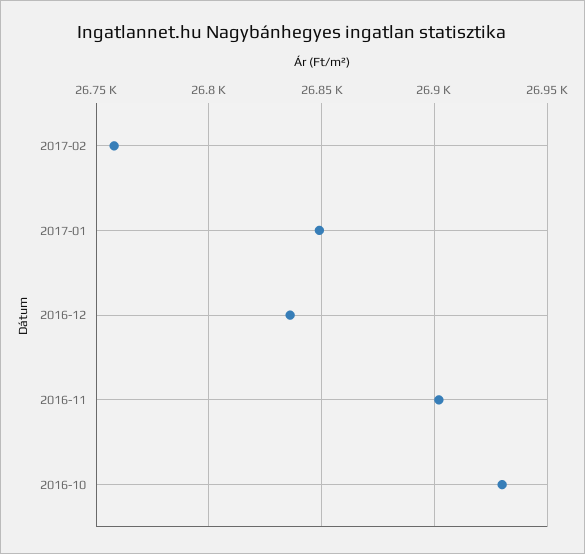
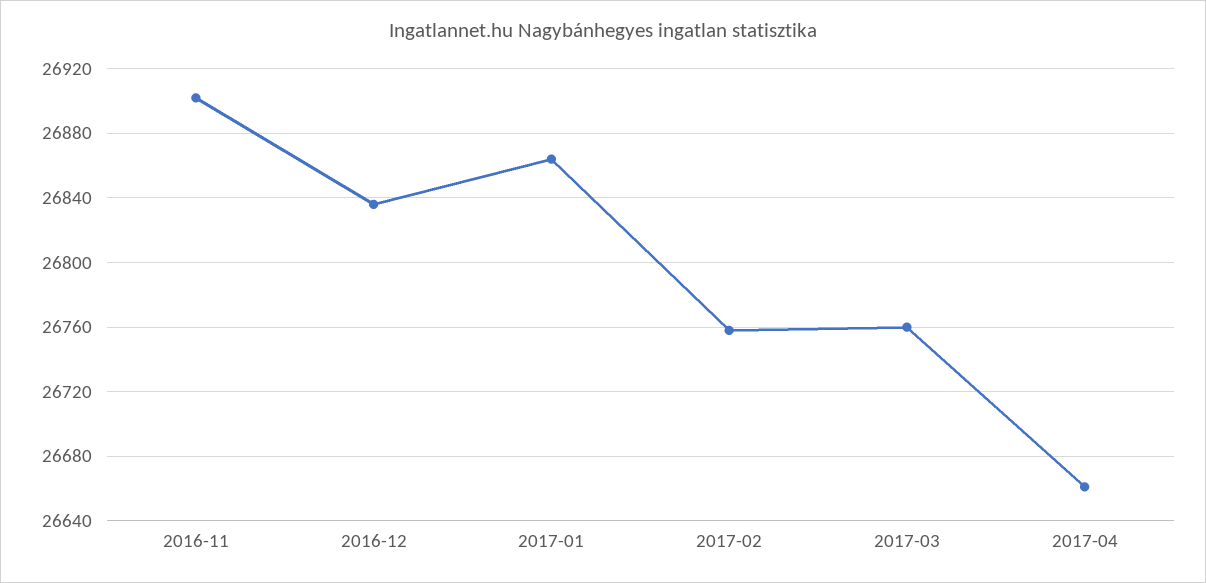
2017-01: 26850 -> 26865
2016-10: 26930 -> none
2017-03: none -> 26760
2017-04: none -> 26660

